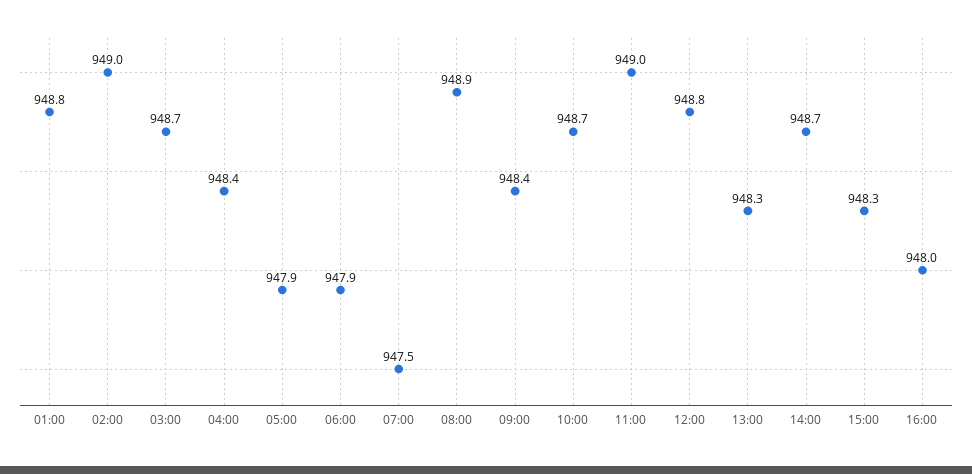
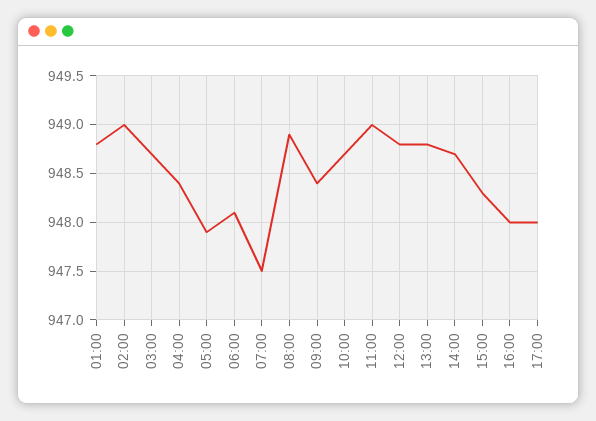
06:00: 947.9 -> 948.1
13:00: 948.3 -> 948.8
17:00: none -> 948

